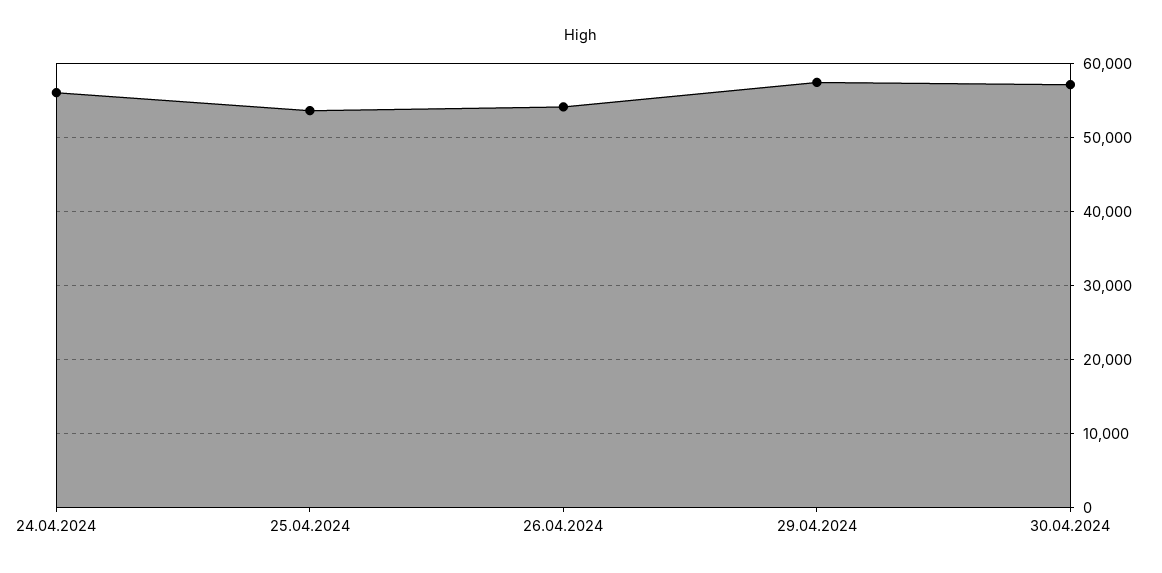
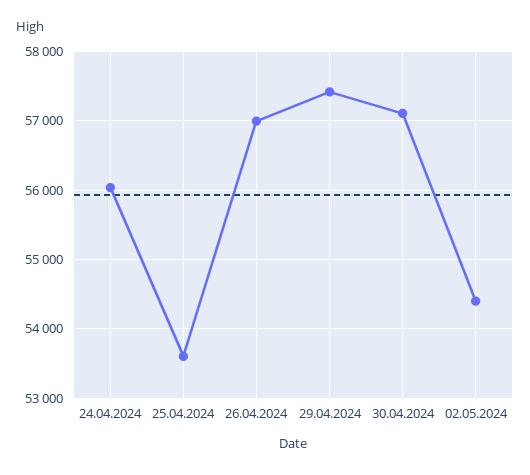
26.04.2024: 54000 -> 57000
02.05.2024: none -> 54400

